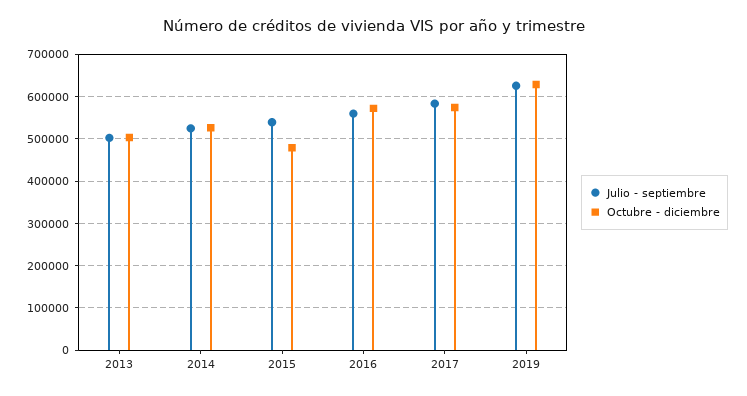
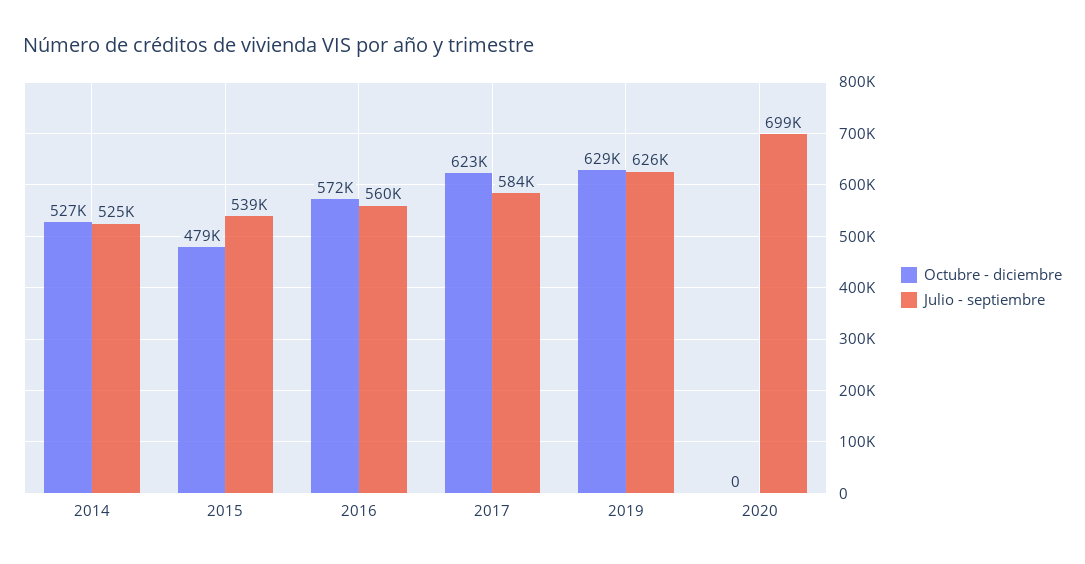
Julio - septiembre, 2013: 500000 -> none
Octubre - diciembre, 2013: 500000 -> none
Octubre - diciembre, 2017: 580000 -> 623000
Octubre - diciembre, 2020: none -> 0
Julio - septiembre, 2020: none -> 699000

